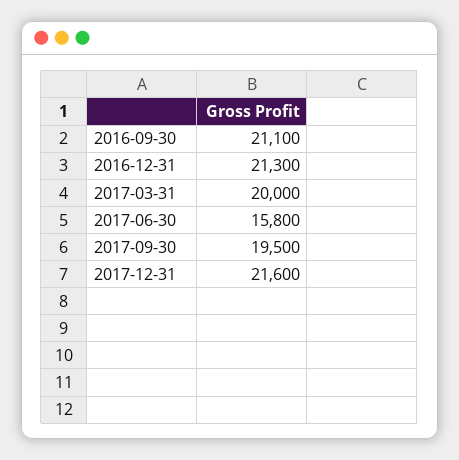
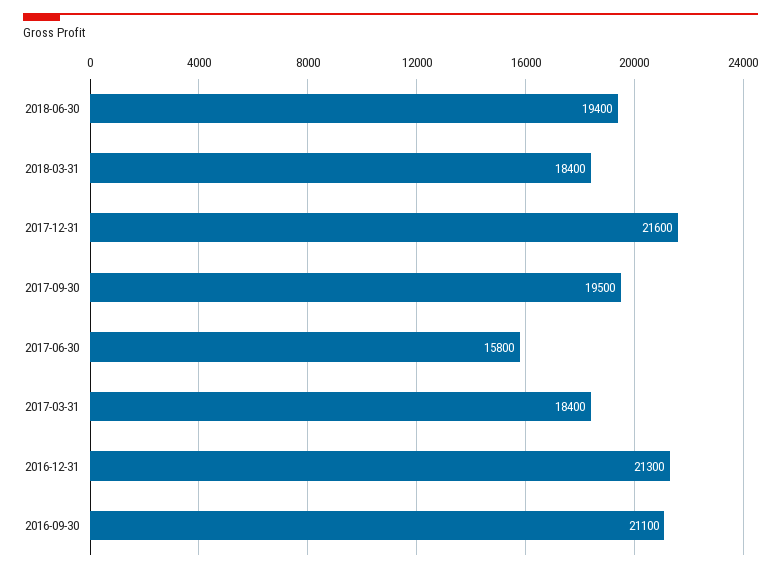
2017-03-31: 20000 -> 18400
2018-06-30: none -> 19400
2018-03-31: none -> 18400

